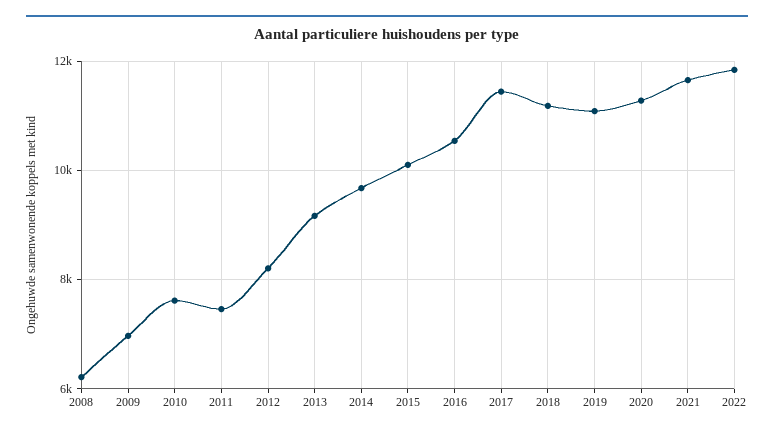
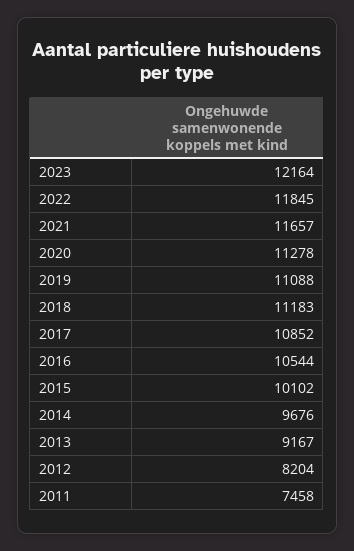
2008: 6200 -> none
2009: 7000 -> none
2010: 7600 -> none
2017: 11400 -> 10852
2023: none -> 12164

